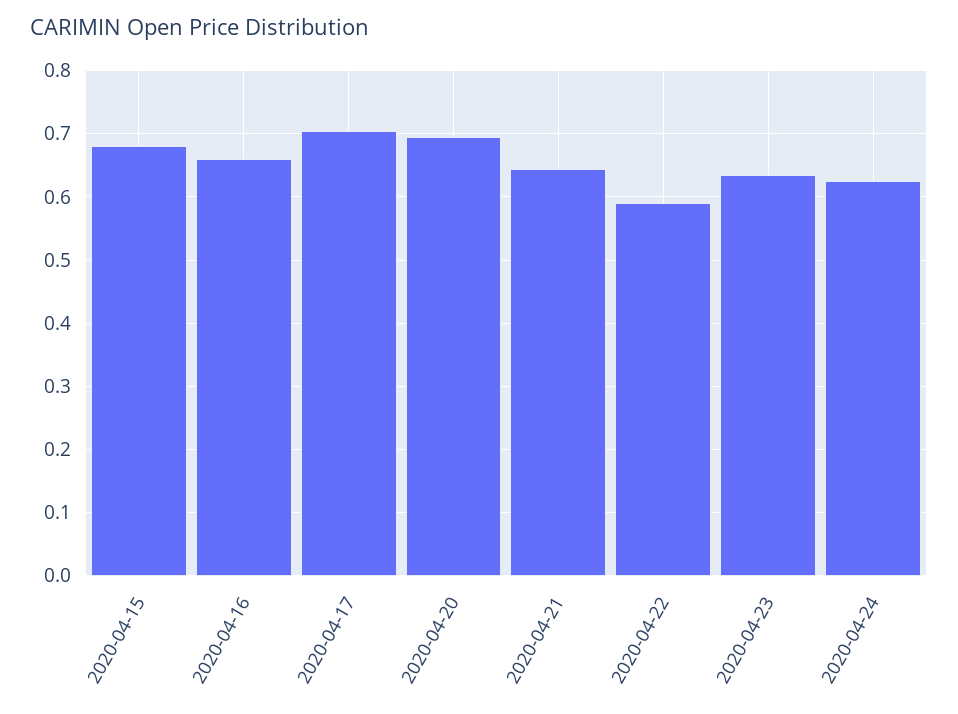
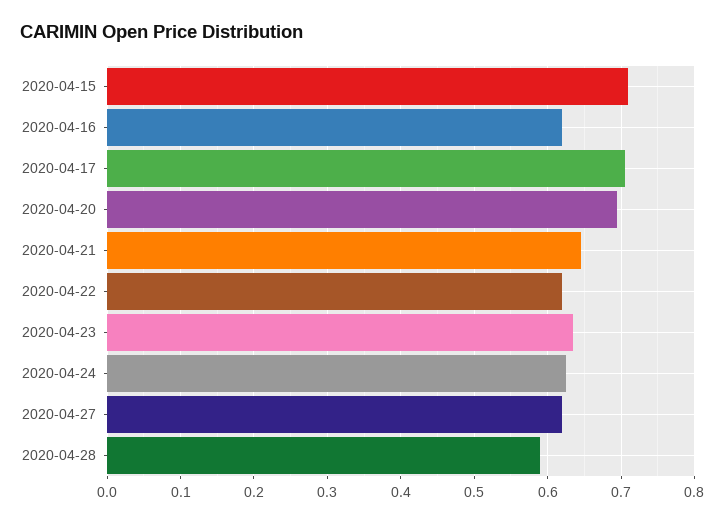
2020-04-15: 0.68 -> 0.71
2020-04-16: 0.66 -> 0.62
2020-04-22: 0.59 -> 0.62
2020-04-27: none -> 0.62
2020-04-28: none -> 0.59

